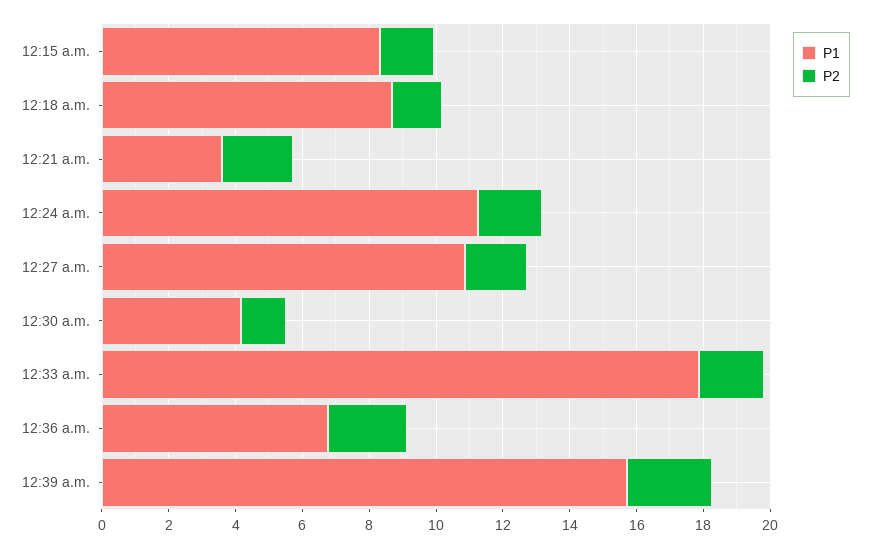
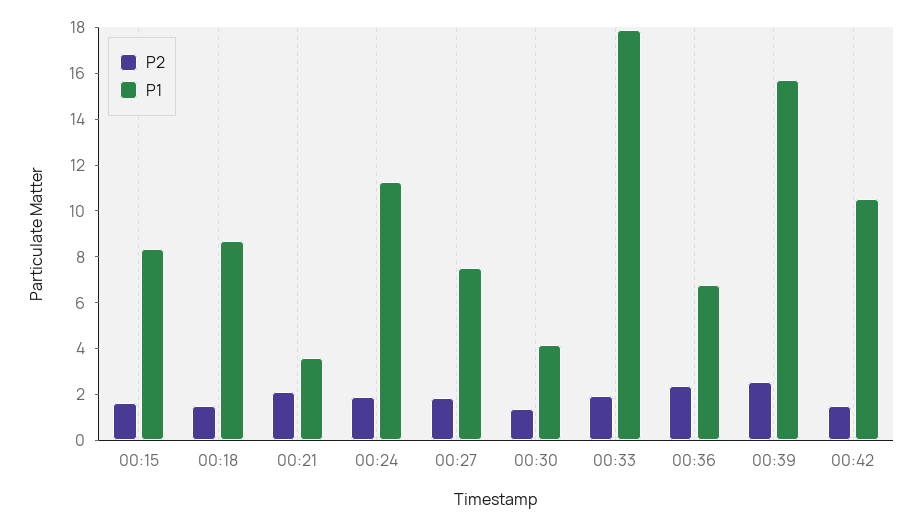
P1, 12:27 a.m.: 11 -> 7.5
P2, 00:42: none -> 1.5
P1, 00:42: none -> 10.5

